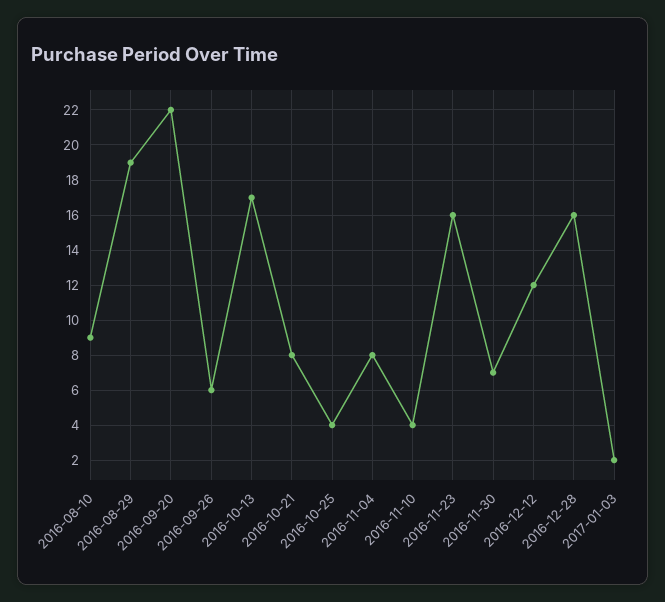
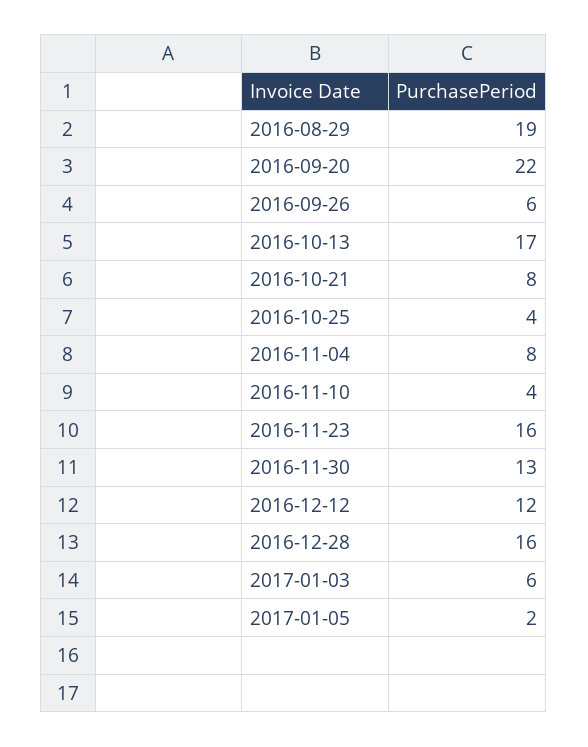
2016-08-10: 9 -> none
2016-11-30: 7 -> 13
2017-01-03: 2 -> 6
2017-01-05: none -> 2

